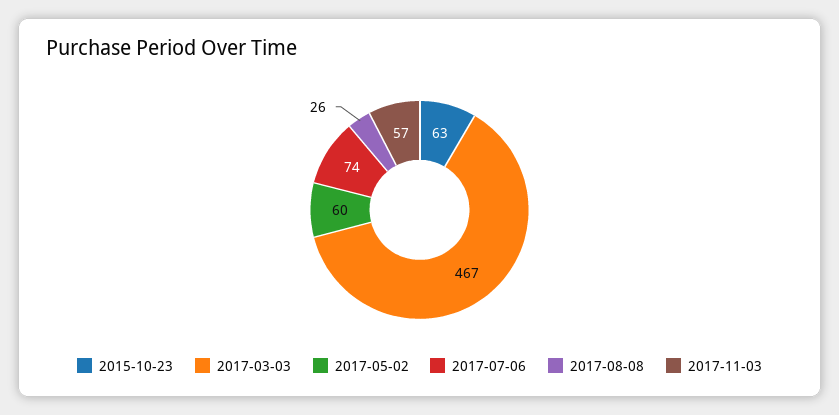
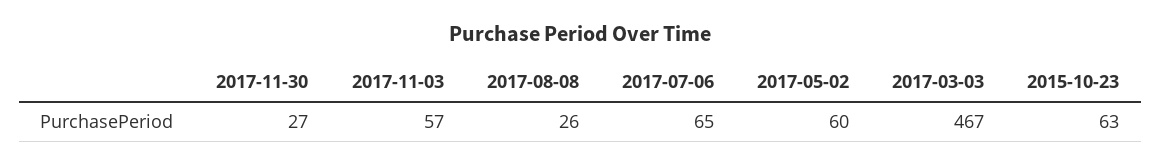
2017-07-06: 74 -> 65
2017-11-30: none -> 27

